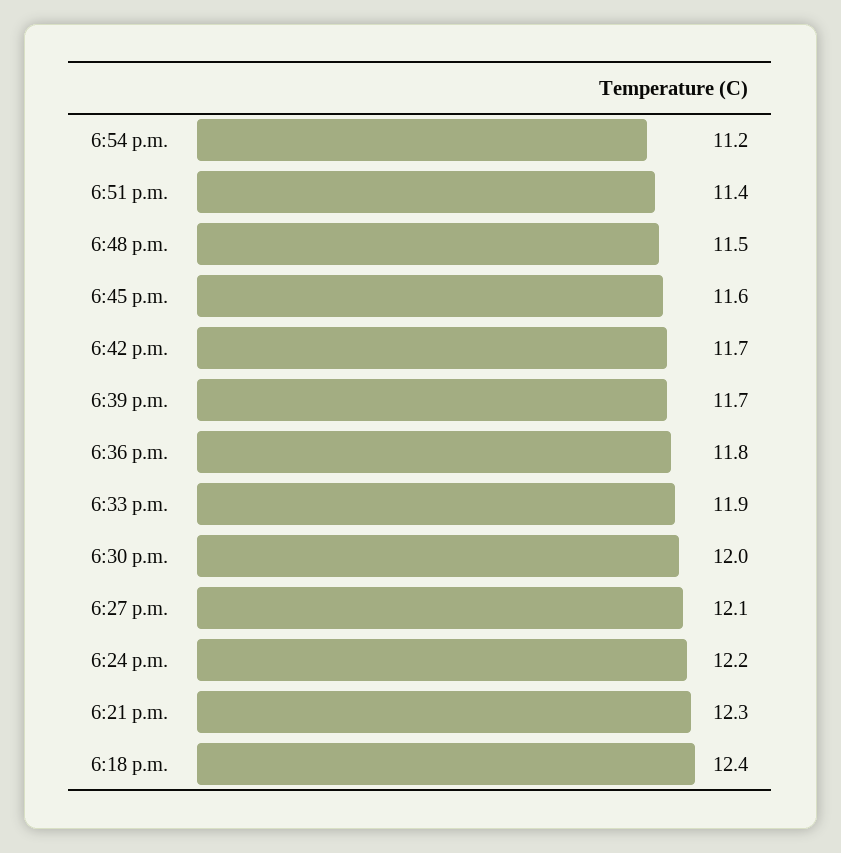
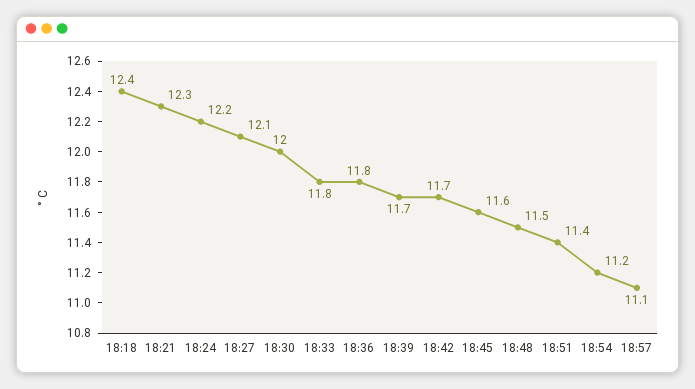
6:33 p.m.: 11.9 -> 11.8
18:57: none -> 11.1

